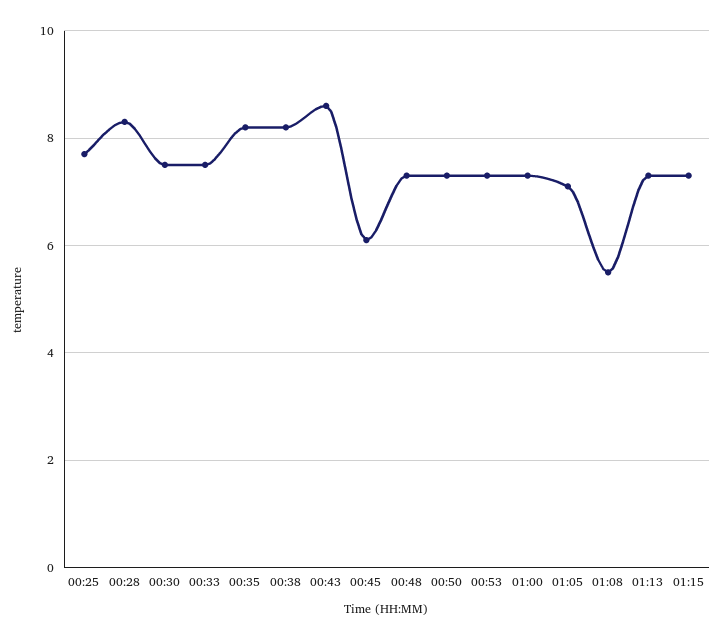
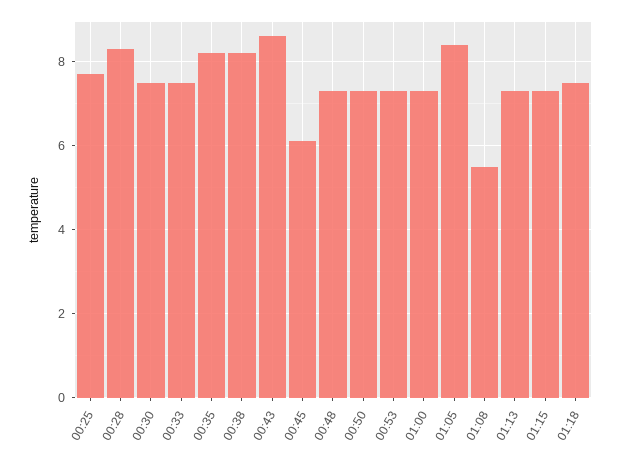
01:05: 7 -> 8.5
01:18: none -> 7.5

